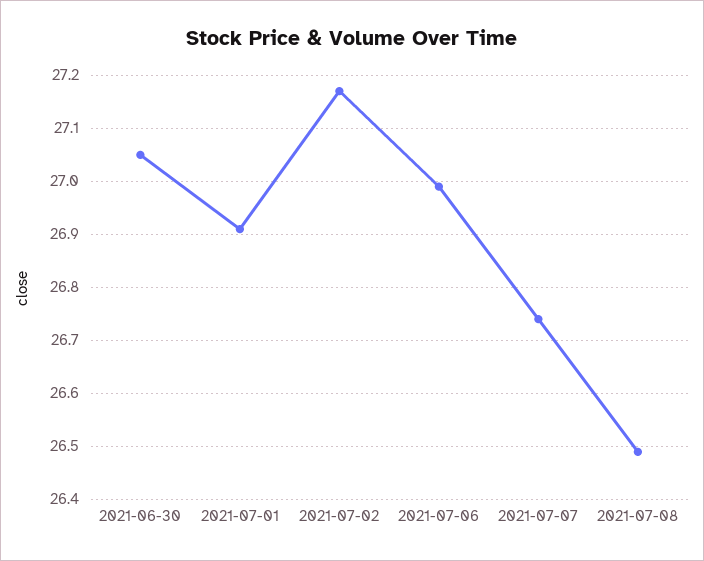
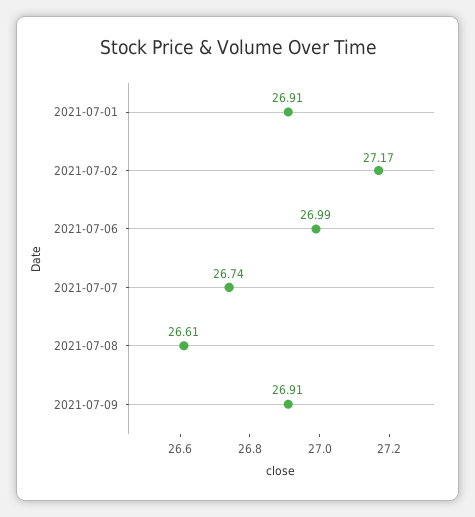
2021-06-30: 27.05 -> none
2021-07-08: 26.5 -> 26.61
2021-07-09: none -> 26.91

